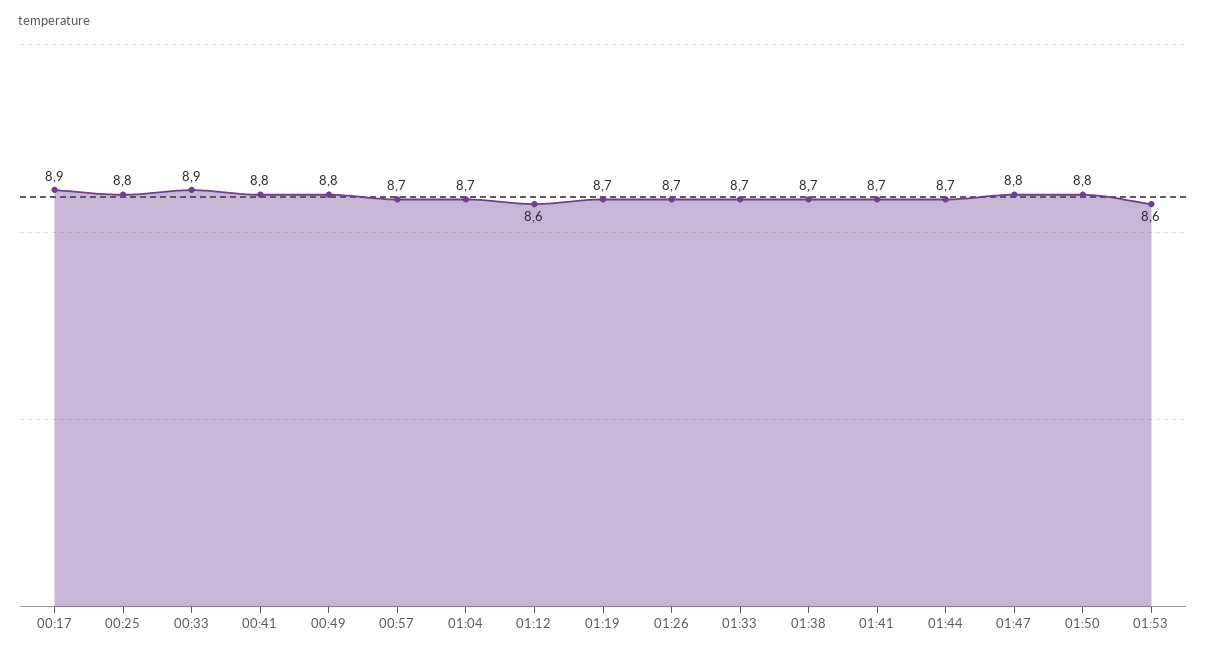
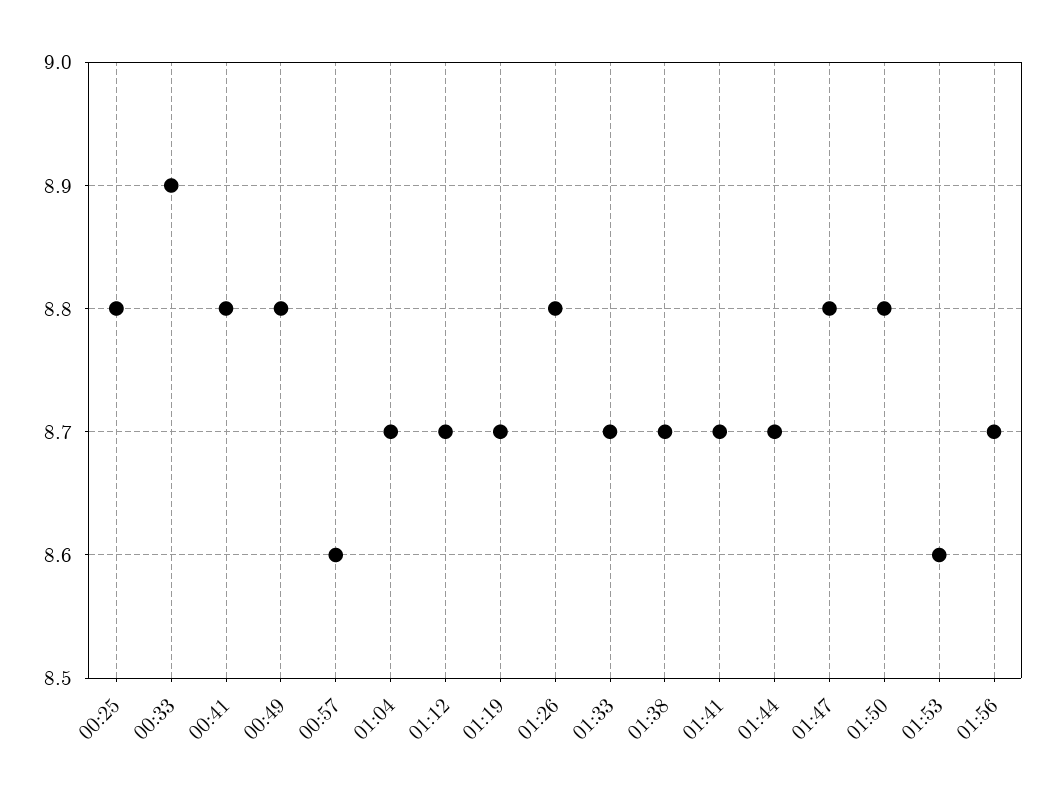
00:17: 8.9 -> none
00:57: 8.7 -> 8.6
01:12: 8.6 -> 8.7
01:26: 8.7 -> 8.8
01:56: none -> 8.7

